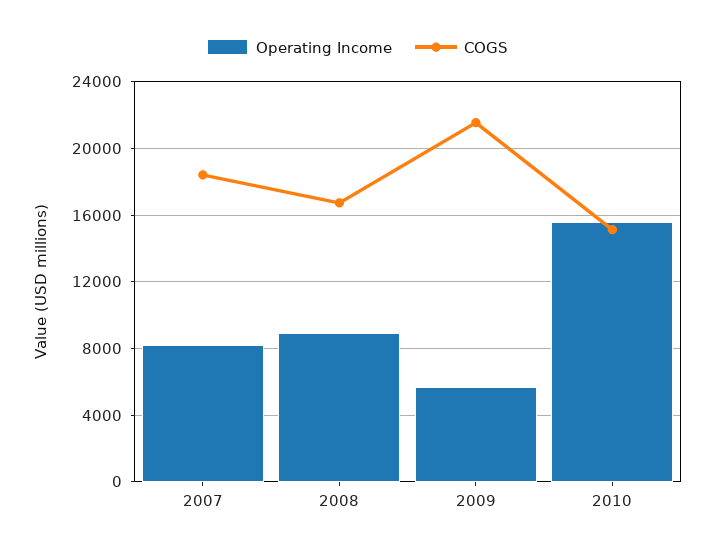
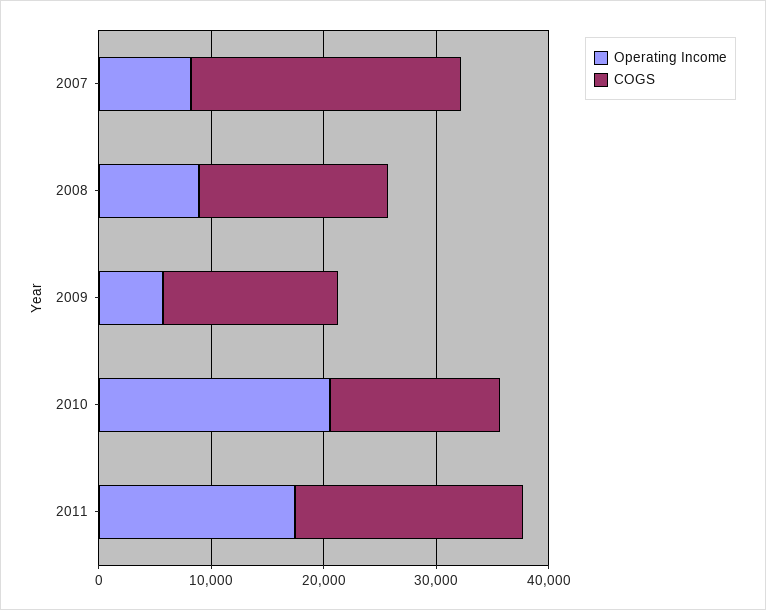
COGS, 2007: 18500 -> 24000
COGS, 2009: 21500 -> 16000
Operating Income, 2010: 15500 -> 20000
Operating Income, 2011: none -> 18000
COGS, 2011: none -> 20000

